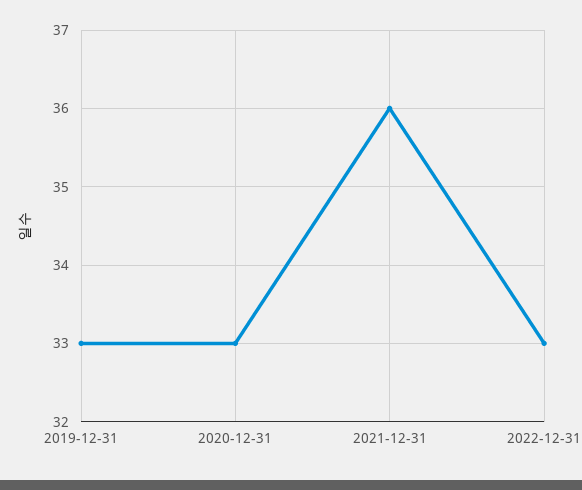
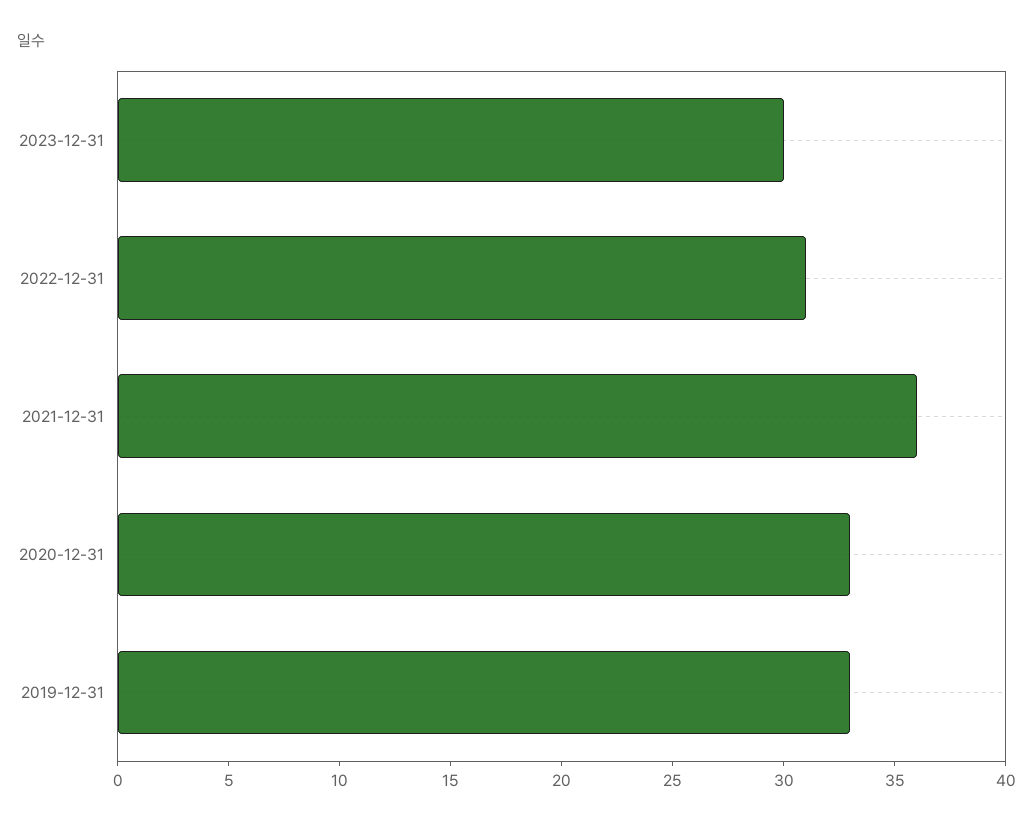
2022-12-31: 33 -> 31
2023-12-31: none -> 30

